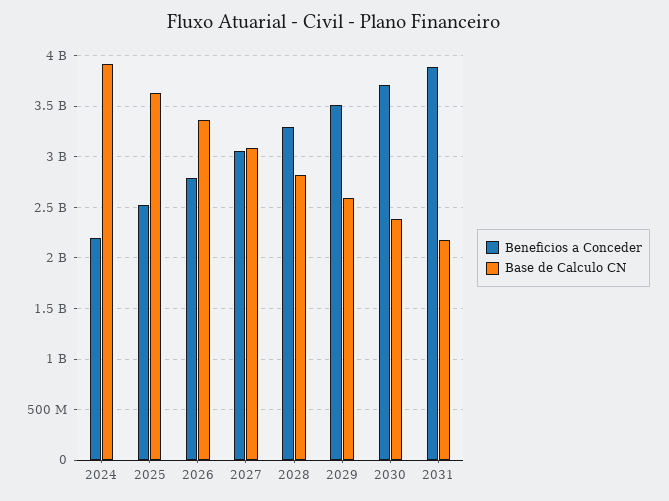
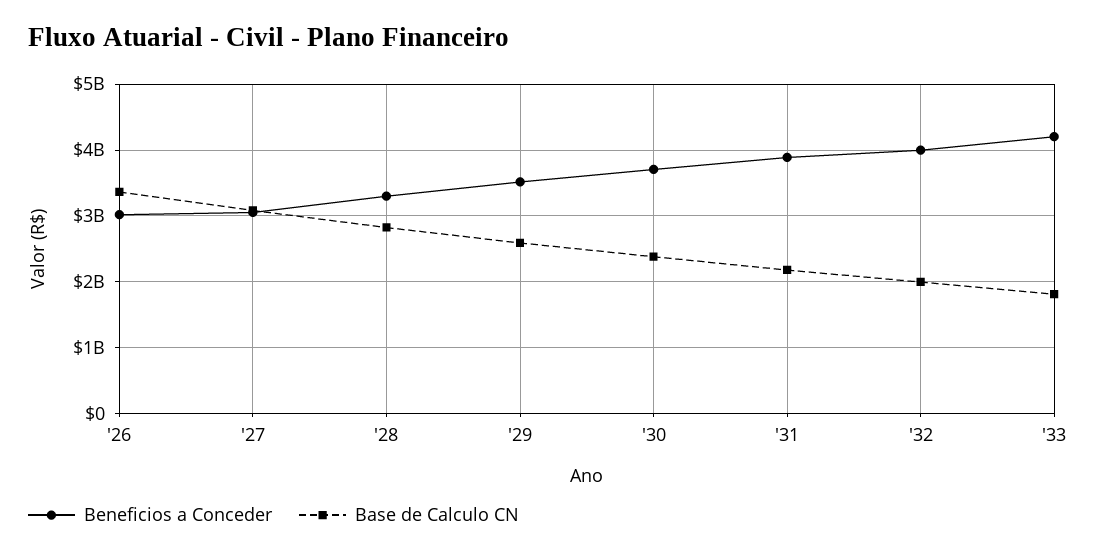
Beneficios a Conceder, 2024: 2200000000 -> none
Base de Calculo CN, 2024: 3900000000 -> none
Beneficios a Conceder, 2025: 2500000000 -> none
Base de Calculo CN, 2025: 3600000000 -> none
Beneficios a Conceder, 2026: 2800000000 -> 3000000000
Beneficios a Conceder, '32: none -> 4000000000
Base de Calculo CN, '32: none -> 2000000000
Beneficios a Conceder, '33: none -> 4200000000
Base de Calculo CN, '33: none -> 1800000000

